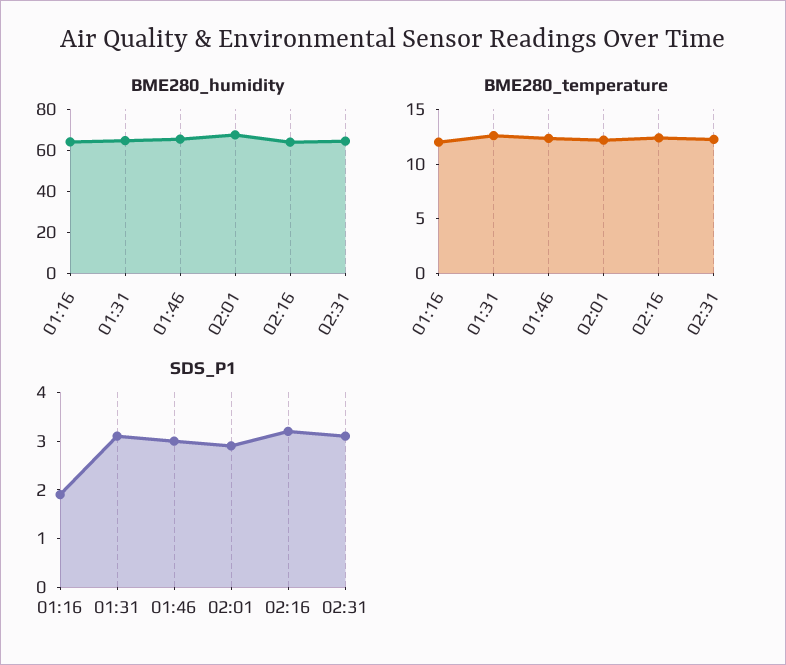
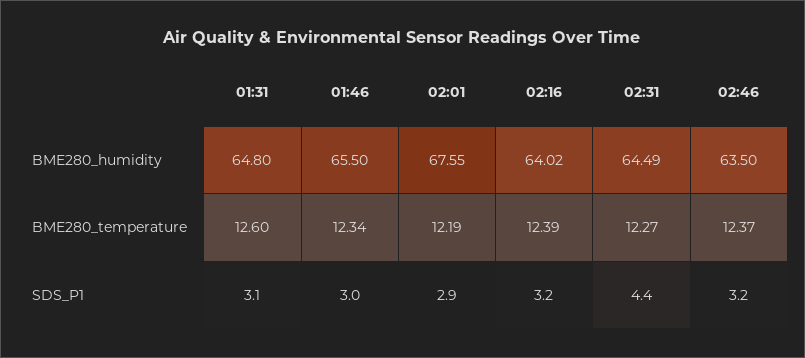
BME280_humidity, 01:16: 65 -> none
BME280_temperature, 01:16: 12 -> none
SDS_P1, 01:16: 2 -> none
SDS_P1, 02:31: 3 -> 4.4
BME280_humidity, 02:46: none -> 63.5
BME280_temperature, 02:46: none -> 12.37
SDS_P1, 02:46: none -> 3.2

